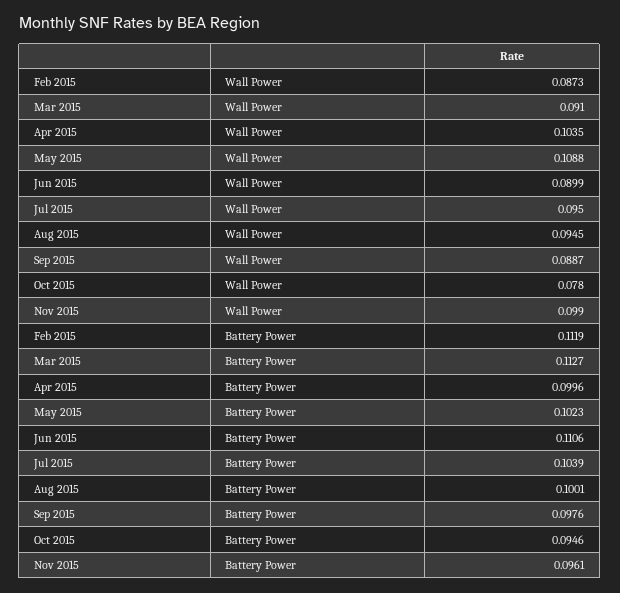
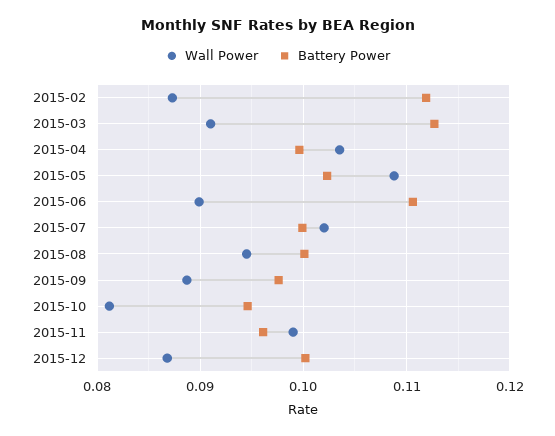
Wall Power, Jul 2015: 0.095 -> 0.102
Wall Power, Oct 2015: 0.078 -> 0.081
Battery Power, Jul 2015: 0.1039 -> 0.1
Wall Power, 2015-12: none -> 0.087
Battery Power, 2015-12: none -> 0.1

